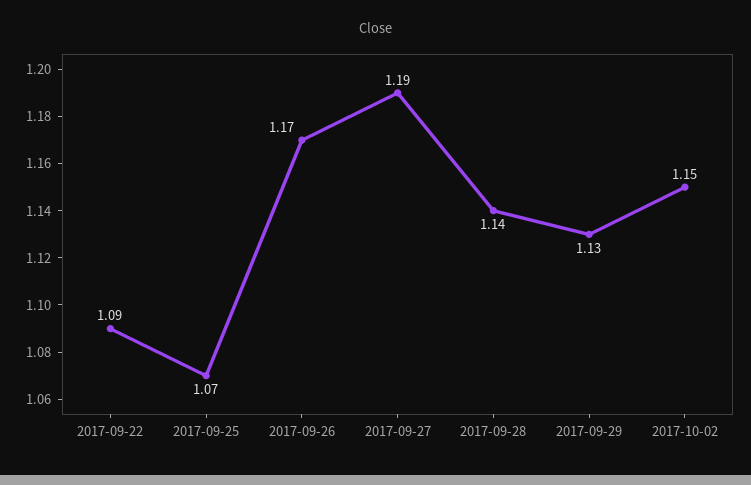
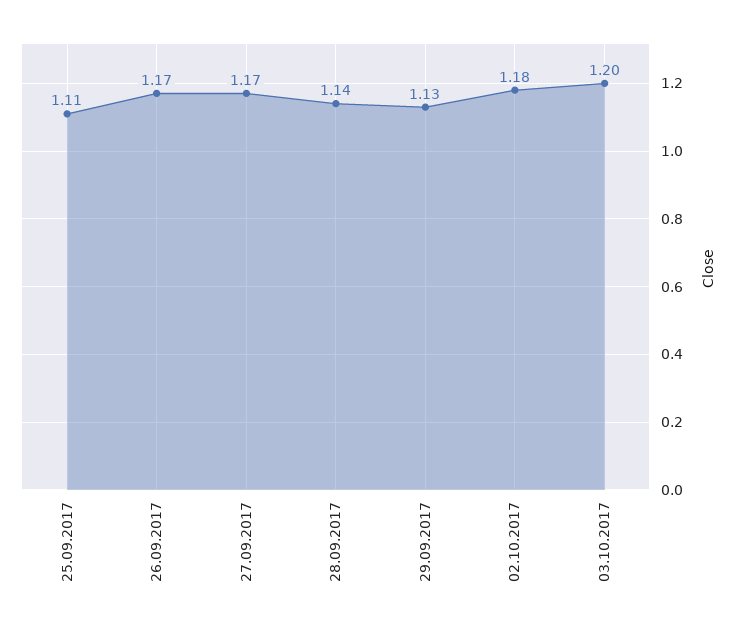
2017-09-22: 1.09 -> none
2017-09-25: 1.07 -> 1.11
2017-09-27: 1.19 -> 1.17
2017-10-02: 1.15 -> 1.18
03.10.2017: none -> 1.2

